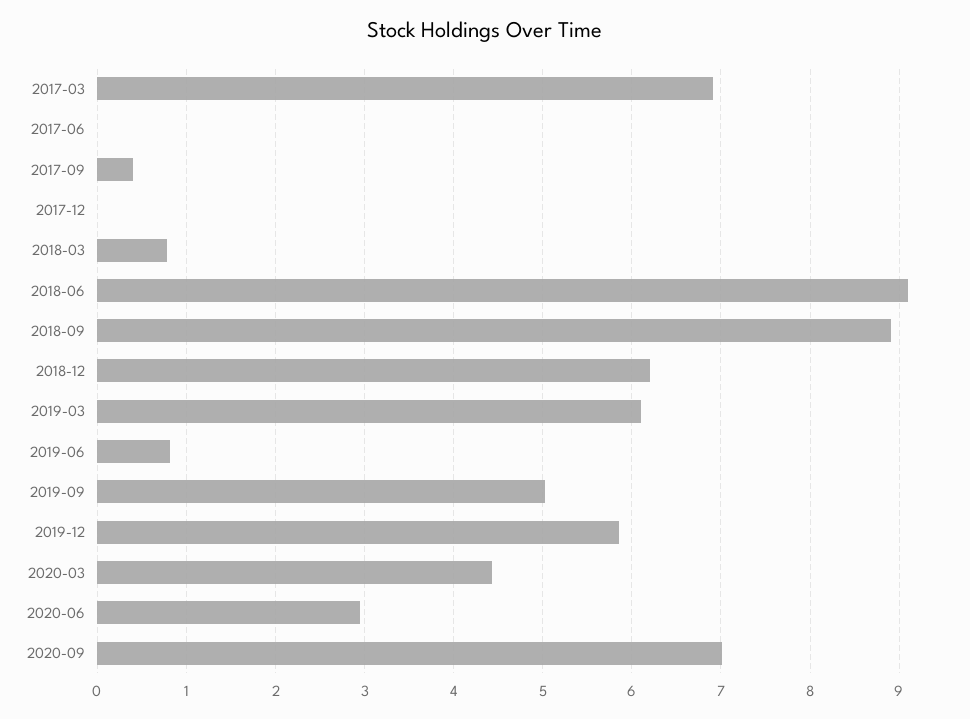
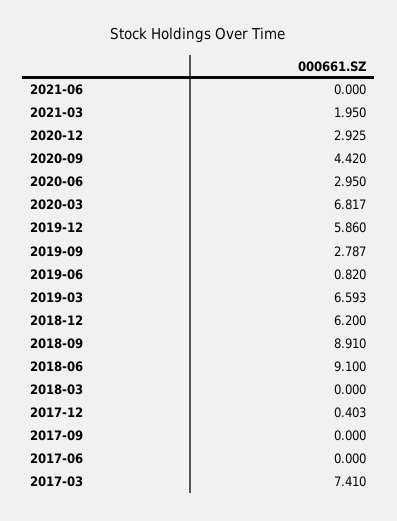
2017-03: 6.9 -> 7.41
2017-09: 0.4 -> 0
2017-12: 0 -> 0.403
2018-03: 0.8 -> 0
2019-03: 6.1 -> 6.593
2019-09: 5 -> 2.787
2020-03: 4.4 -> 6.817
2020-09: 7 -> 4.42
2021-06: none -> 0
2021-03: none -> 1.95
2020-12: none -> 2.925

